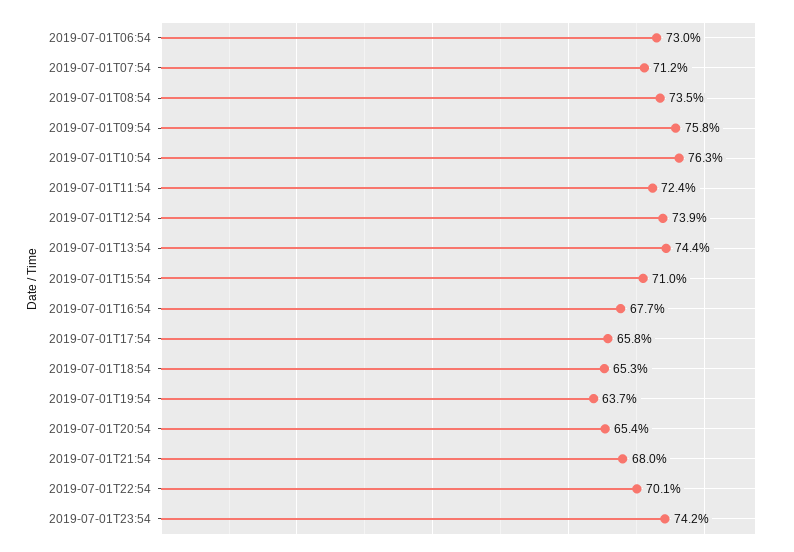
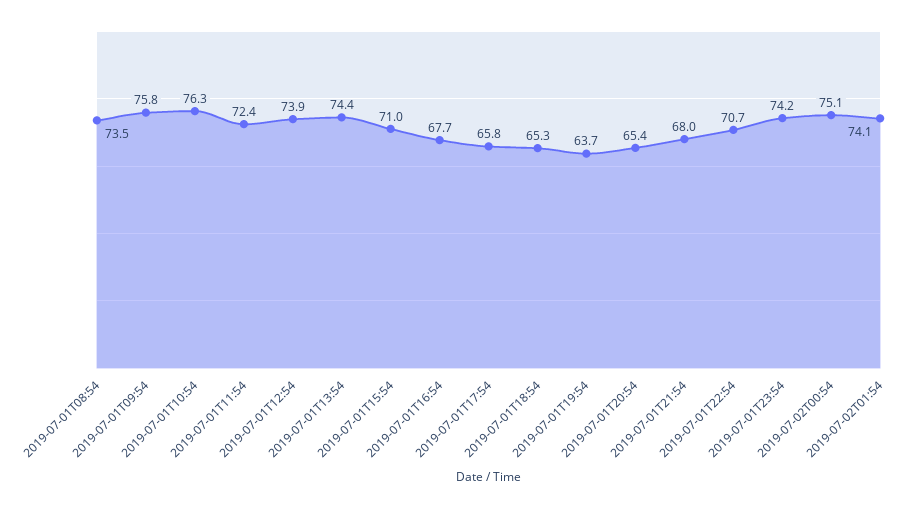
2019-07-01T06:54: 73 -> none
2019-07-01T07:54: 71.2 -> none
2019-07-01T22:54: 70.1 -> 70.7
2019-07-02T00:54: none -> 75.1
2019-07-02T01:54: none -> 74.1

